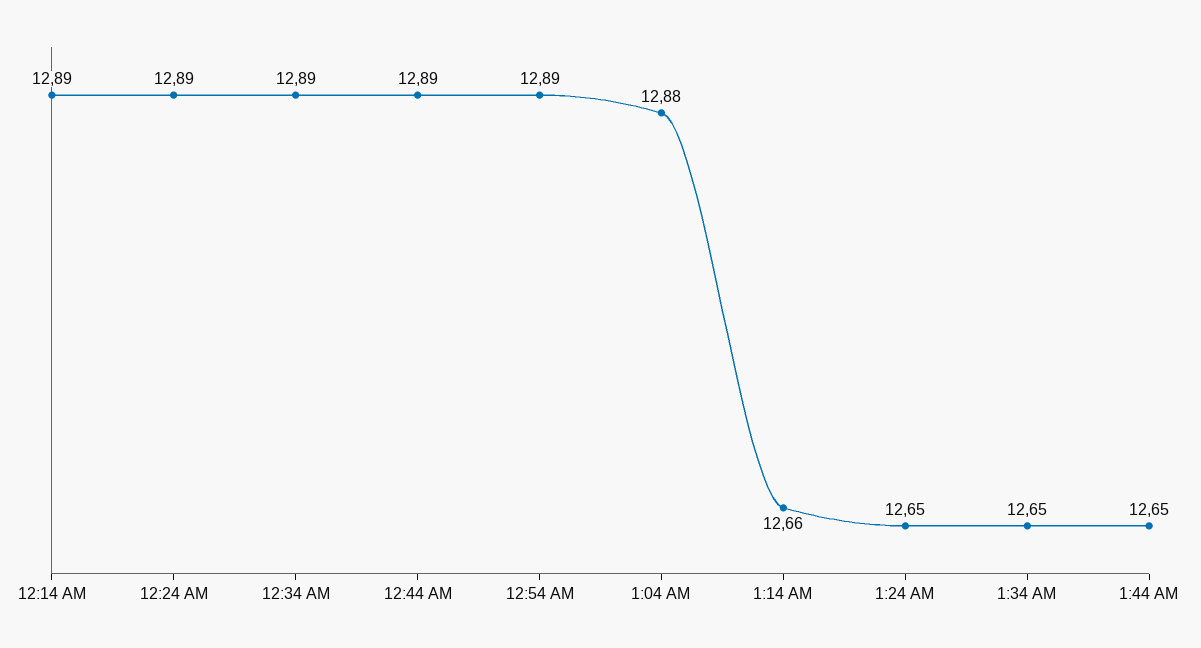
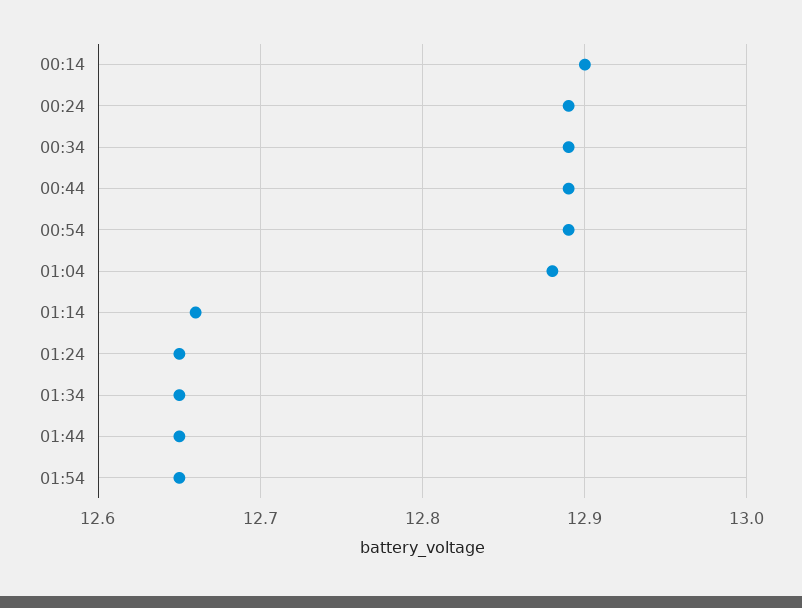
12:14 AM: 12.89 -> 12.9
01:54: none -> 12.65

